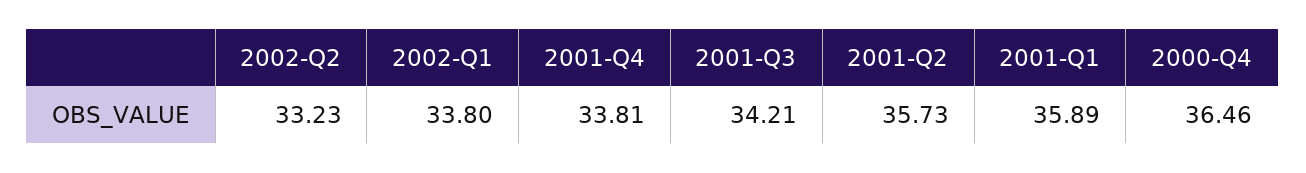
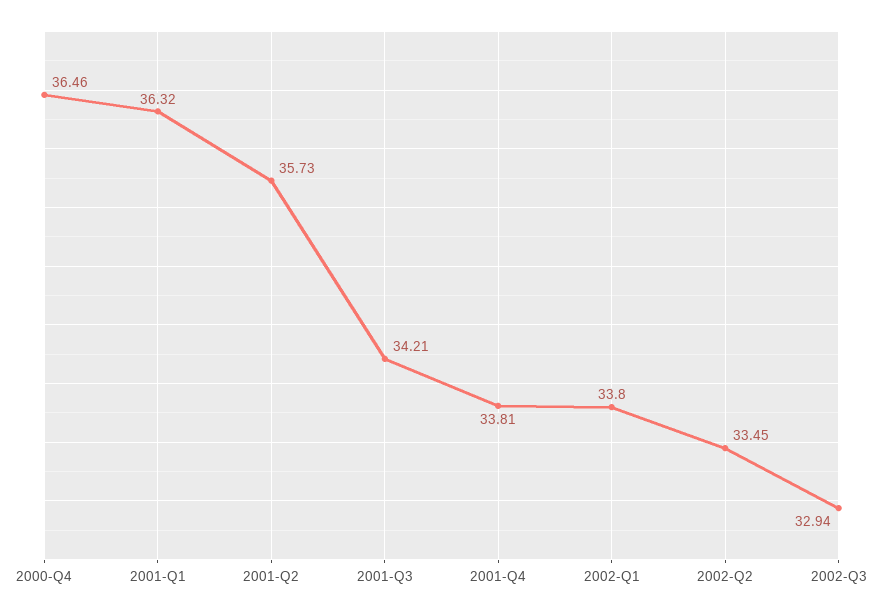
2002-Q2: 33.23 -> 33.45
2001-Q1: 35.89 -> 36.32
2002-Q3: none -> 32.94

